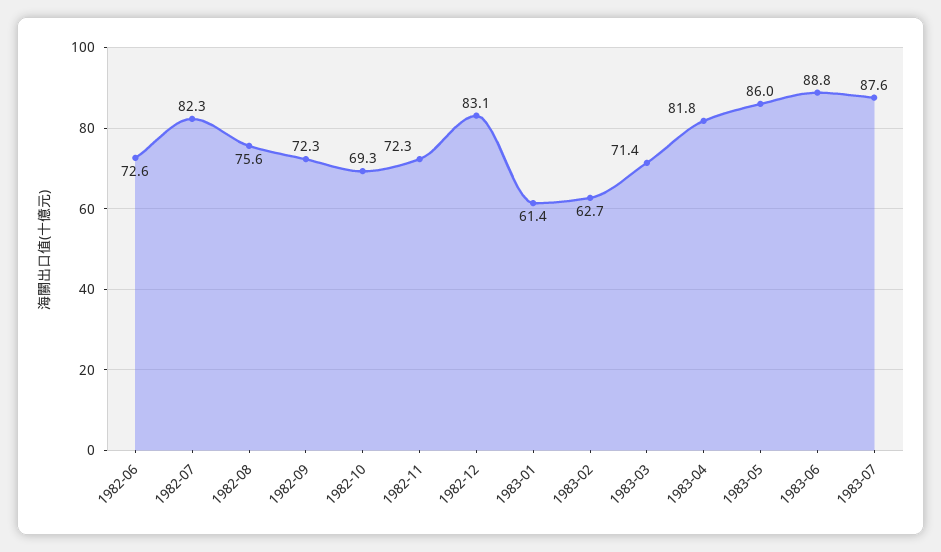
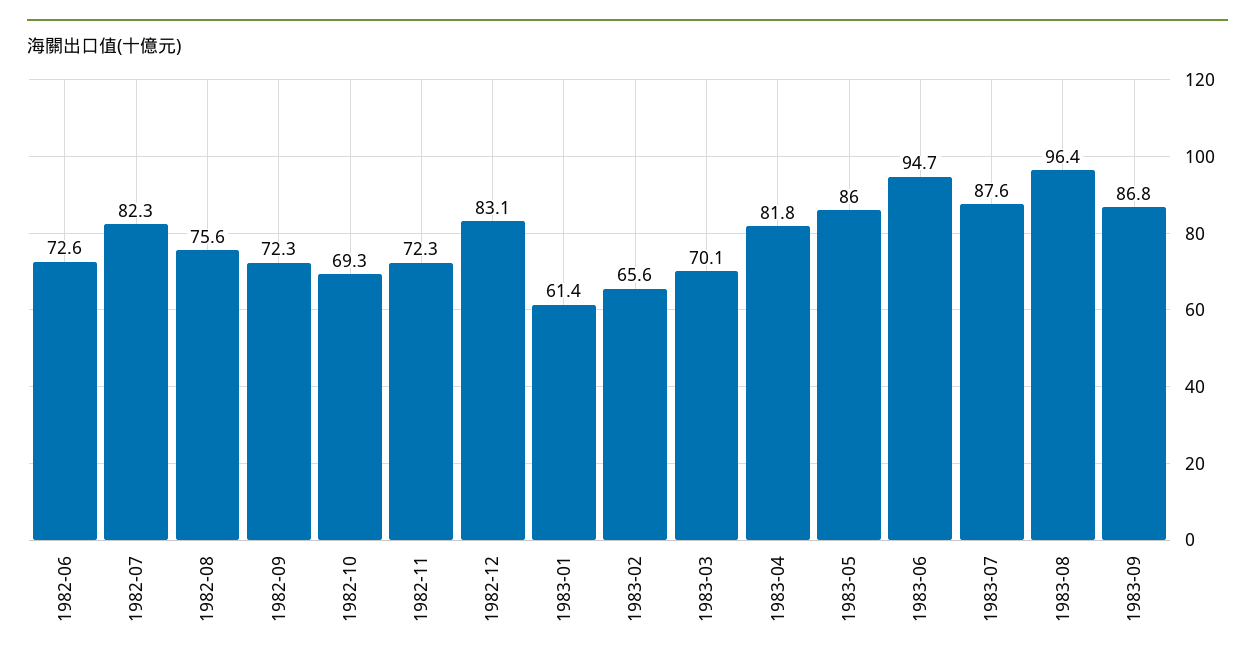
1983-02: 62.7 -> 65.6
1983-03: 71.4 -> 70.1
1983-06: 88.8 -> 94.7
1983-08: none -> 96.4
1983-09: none -> 86.8

